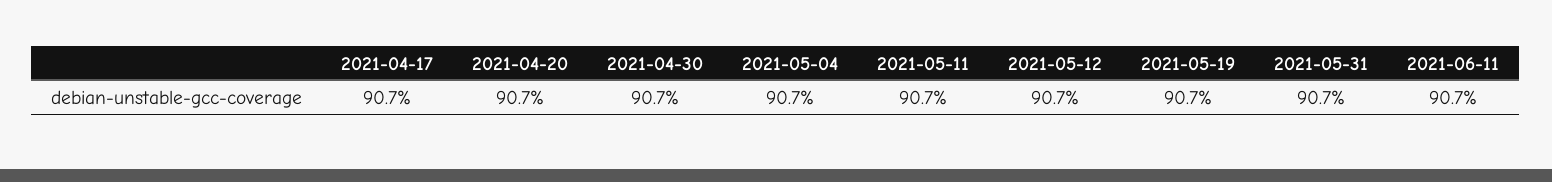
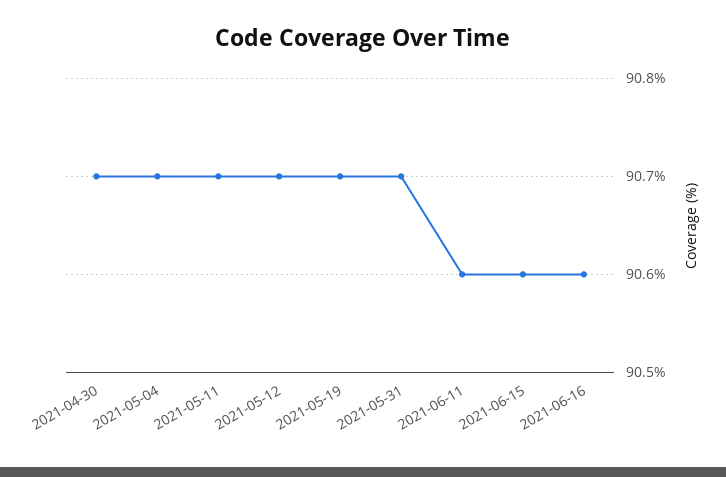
2021-04-17: 90.7 -> none
2021-04-20: 90.7 -> none
2021-06-11: 90.7 -> 90.6
2021-06-15: none -> 90.6
2021-06-16: none -> 90.6

